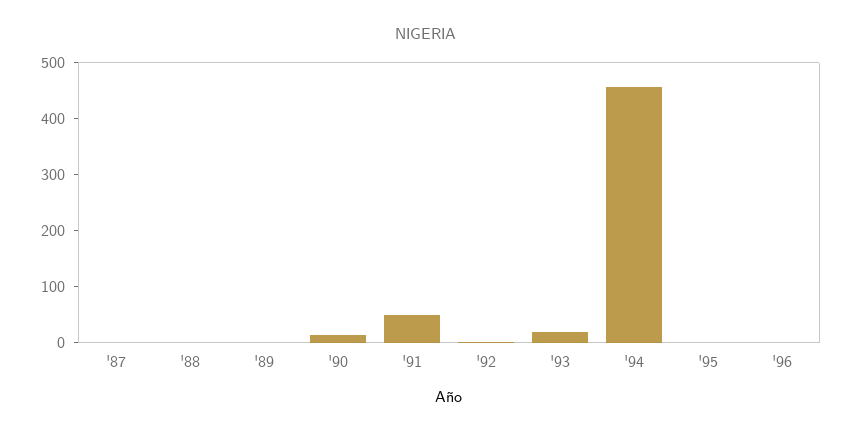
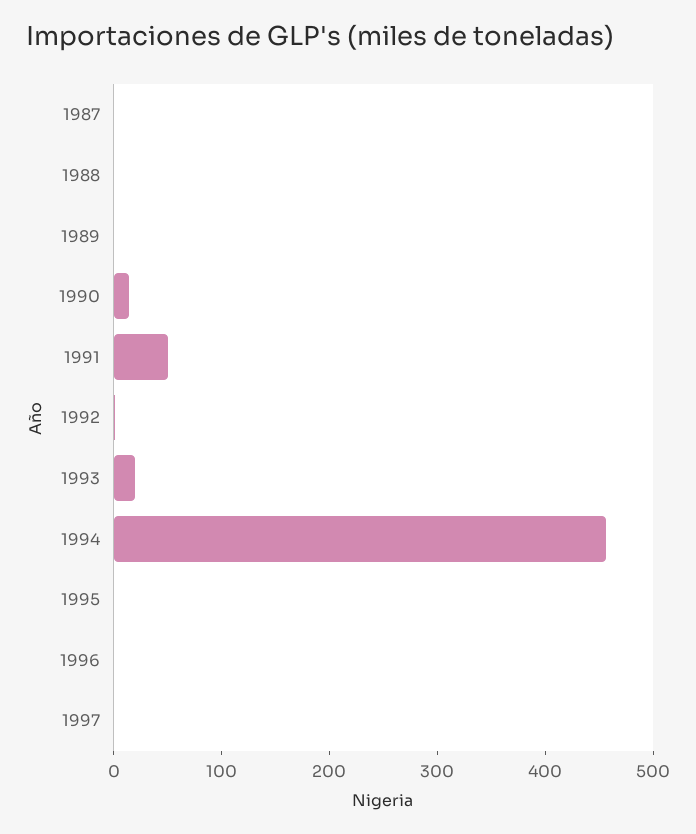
1997: none -> 0

